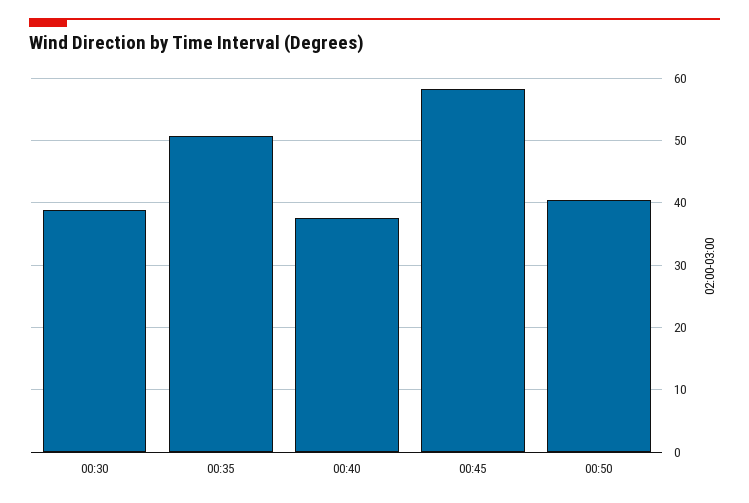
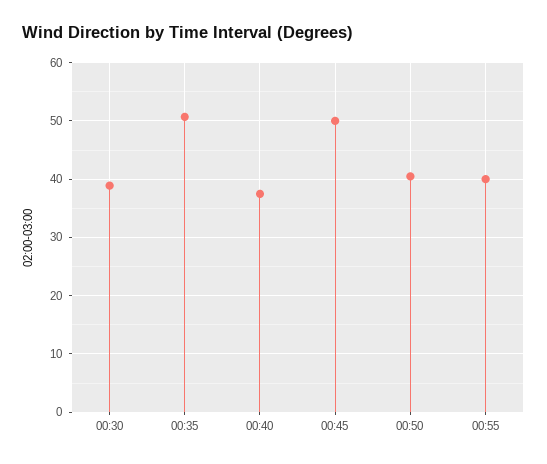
00:45: 58 -> 50
00:55: none -> 40

